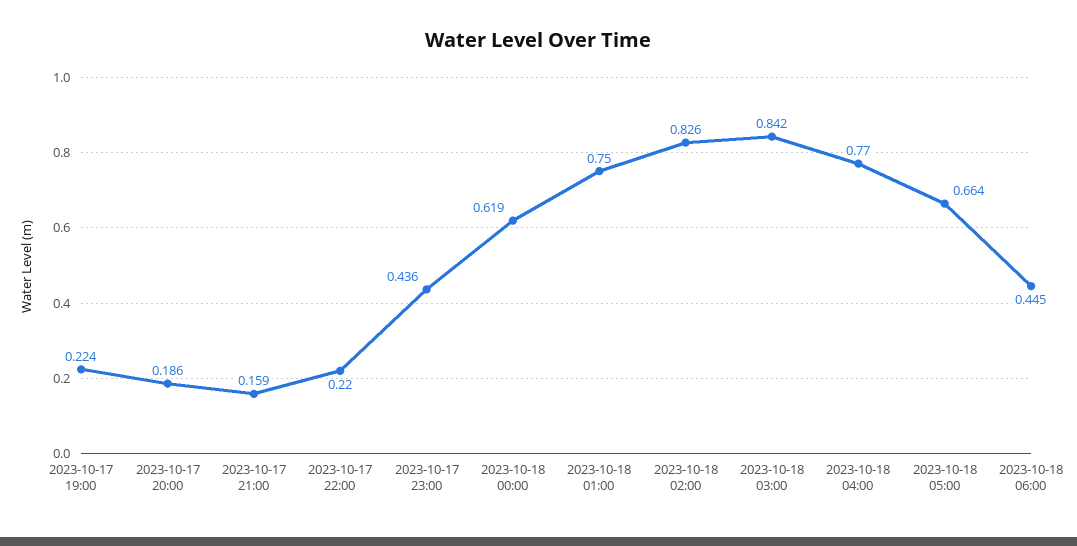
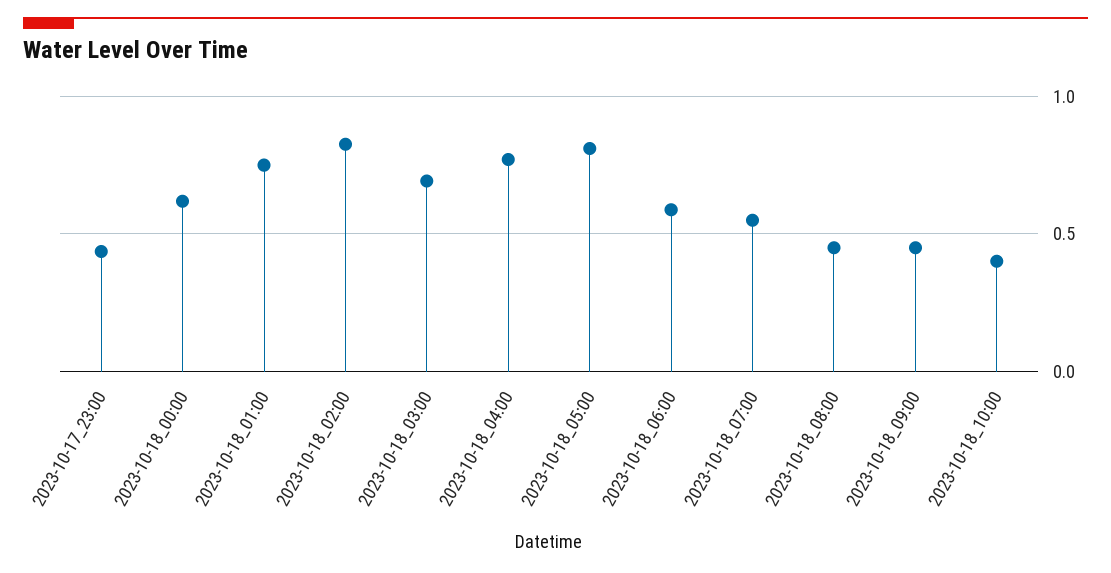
2023-10-17 19:00: 0.224 -> none
2023-10-17 20:00: 0.186 -> none
2023-10-17 21:00: 0.159 -> none
2023-10-17 22:00: 0.22 -> none
2023-10-18 03:00: 0.842 -> 0.7
2023-10-18 05:00: 0.664 -> 0.8
2023-10-18 06:00: 0.445 -> 0.6
2023-10-18_07:00: none -> 0.55
2023-10-18_08:00: none -> 0.45
2023-10-18_09:00: none -> 0.45
2023-10-18_10:00: none -> 0.4

